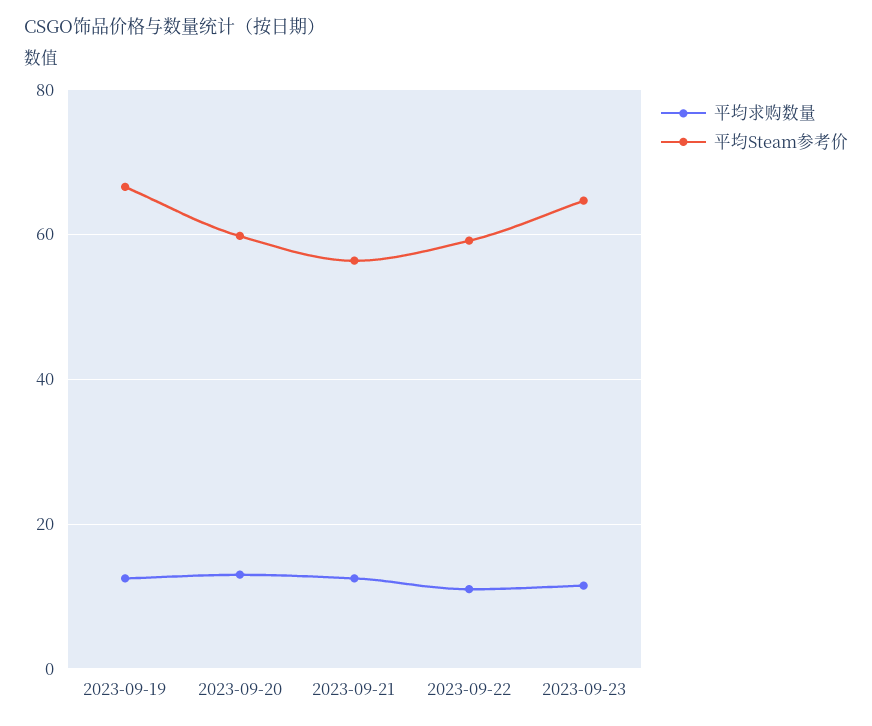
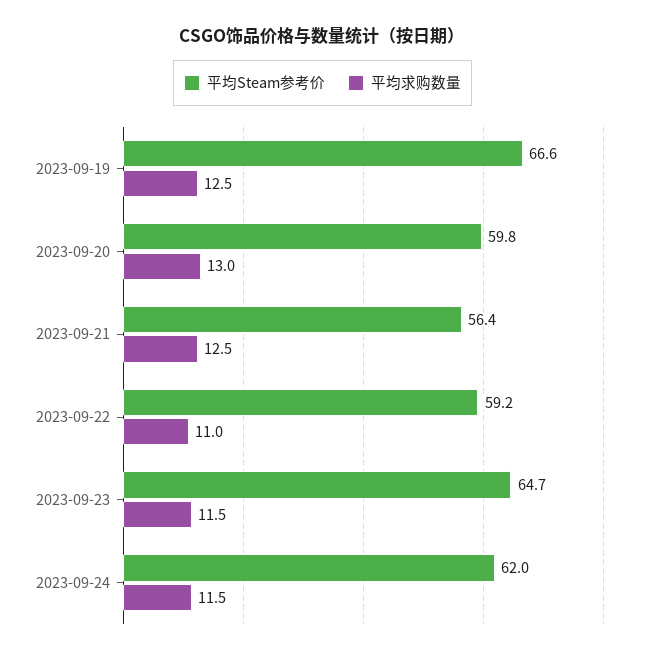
平均Steam参考价, 2023-09-24: none -> 62
平均求购数量, 2023-09-24: none -> 11.5

